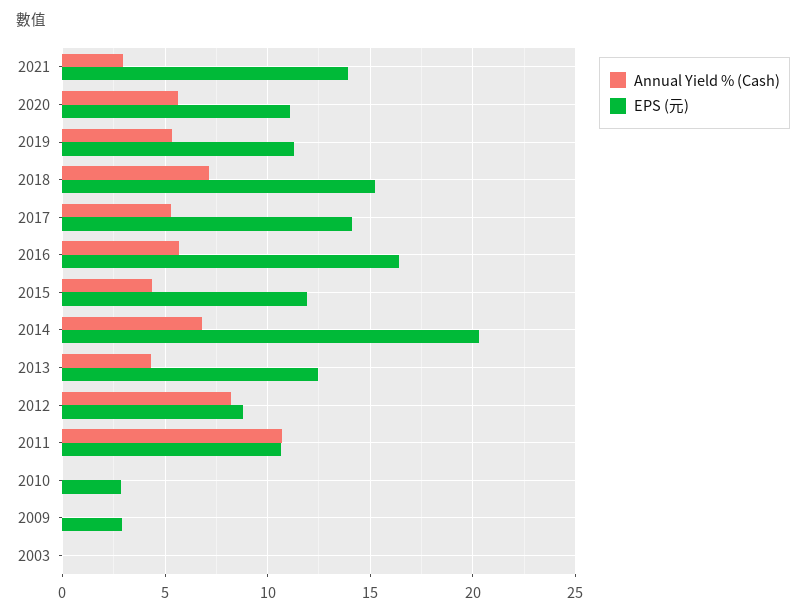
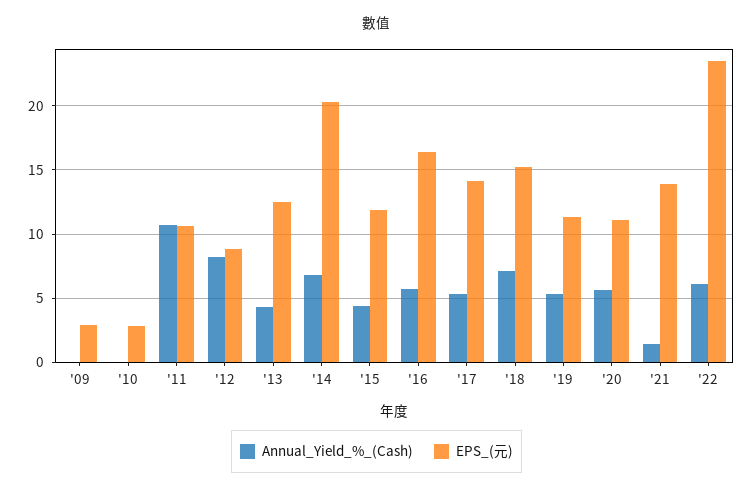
Annual Yield % (Cash), 2021: 3 -> 1.5
Annual Yield % (Cash), 2003: 0 -> none
EPS (元), 2003: 0 -> none
Annual Yield % (Cash), '22: none -> 6
EPS (元), '22: none -> 23.5

